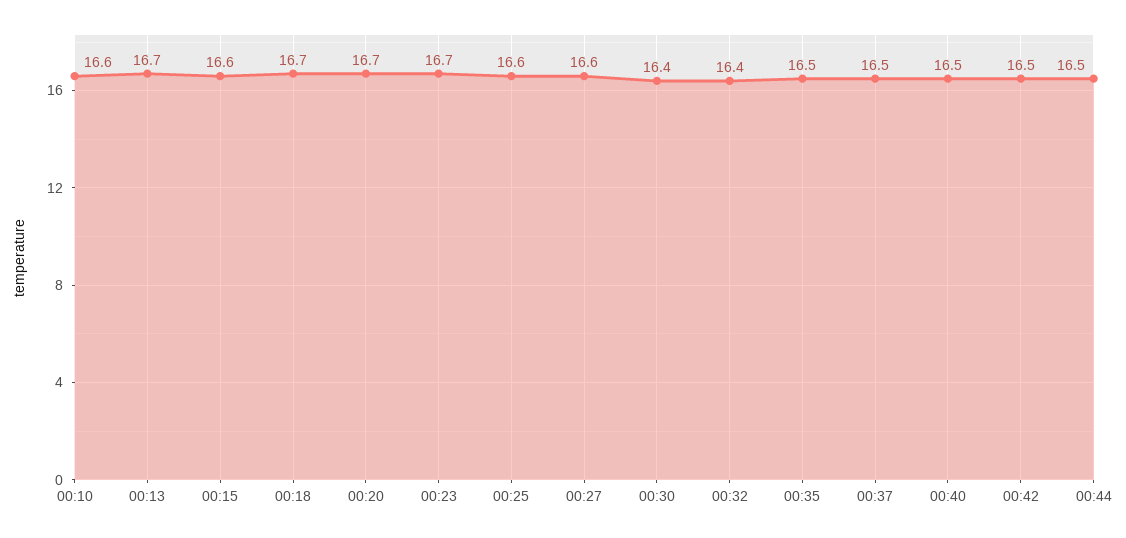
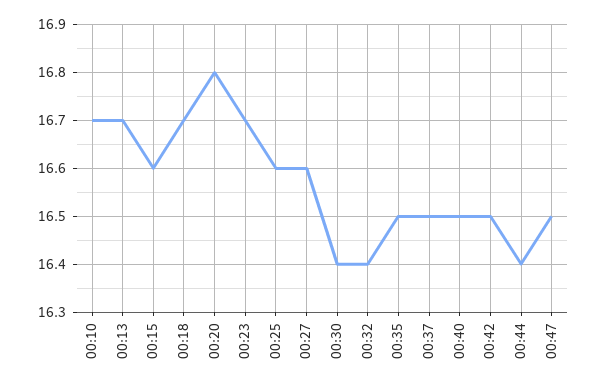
00:10: 16.6 -> 16.7
00:20: 16.7 -> 16.8
00:44: 16.5 -> 16.4
00:47: none -> 16.5

